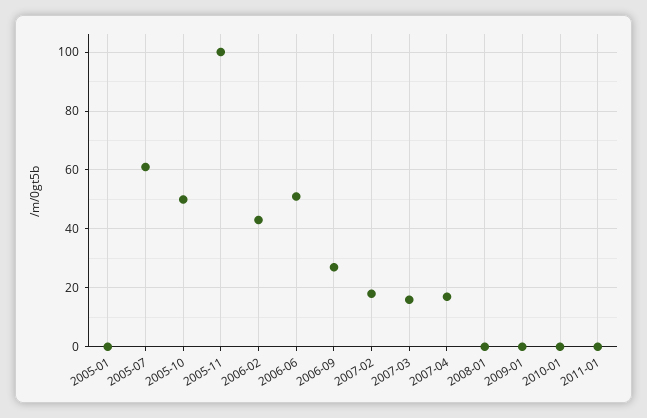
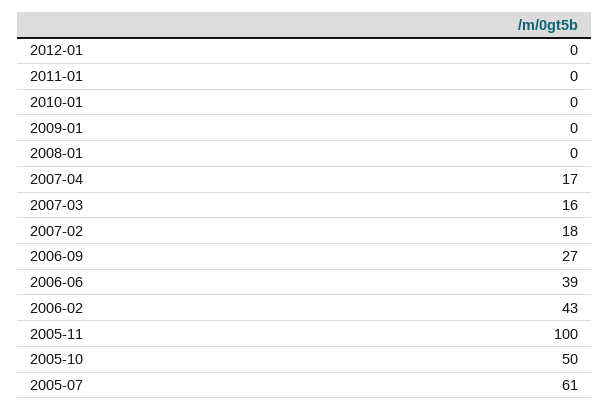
2005-01: 0 -> none
2006-06: 50 -> 39
2012-01: none -> 0

